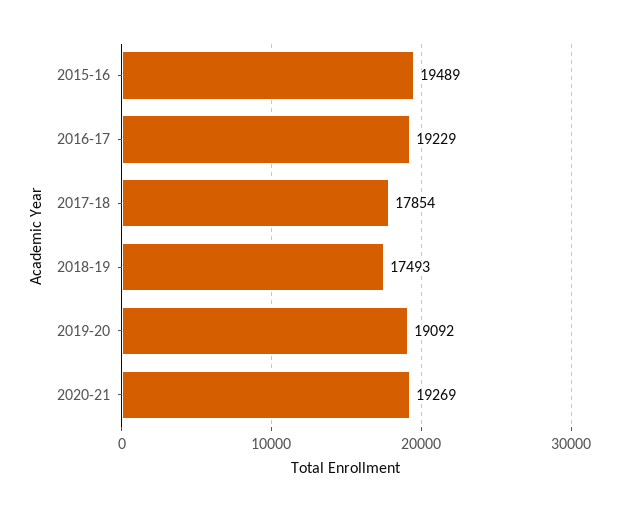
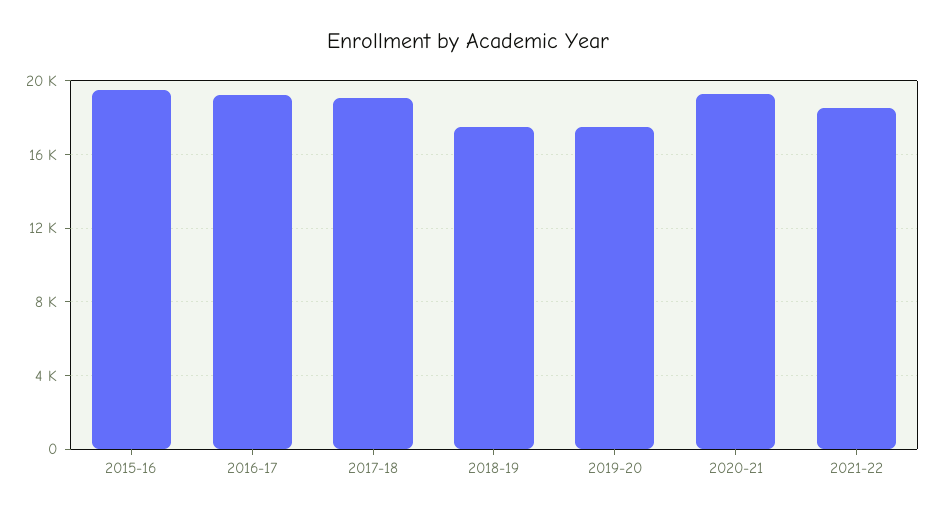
2017-18: 17854 -> 19000
2019-20: 19092 -> 17500
2021-22: none -> 18500

